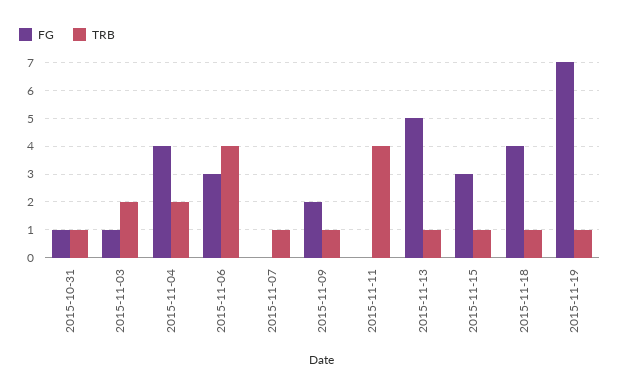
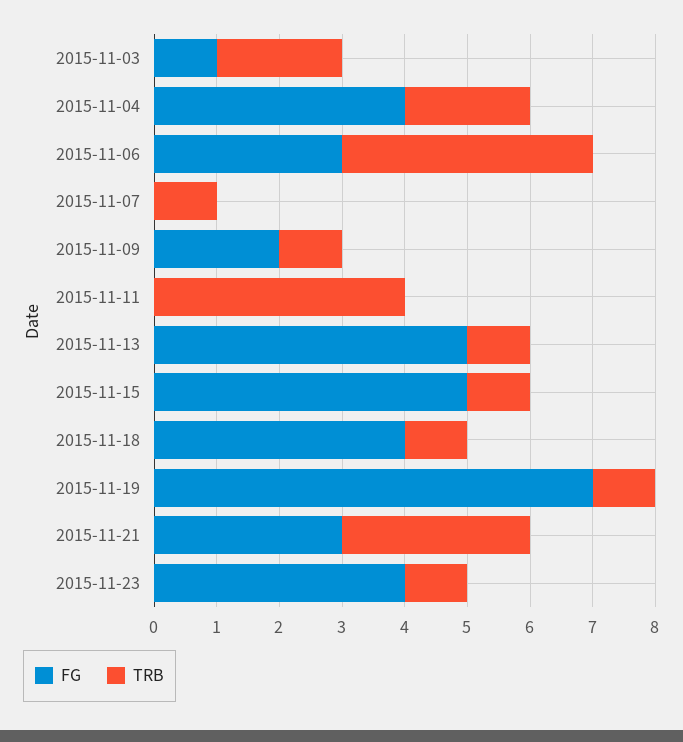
FG, 2015-10-31: 1 -> none
TRB, 2015-10-31: 1 -> none
FG, 2015-11-15: 3 -> 5
FG, 2015-11-21: none -> 3
TRB, 2015-11-21: none -> 3
FG, 2015-11-23: none -> 4
TRB, 2015-11-23: none -> 1

